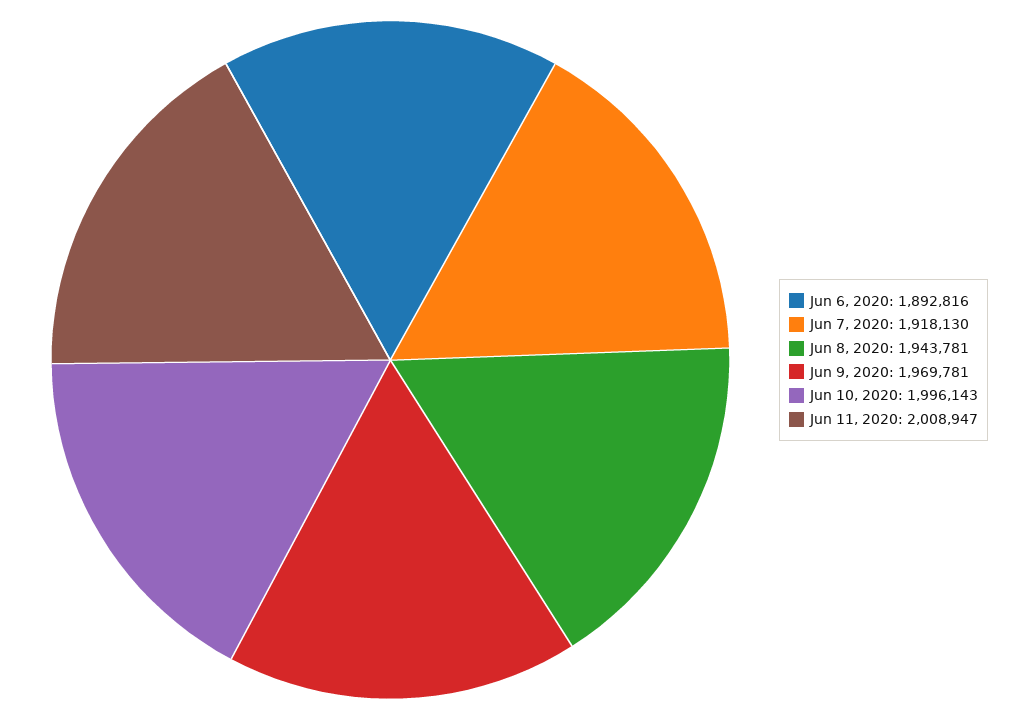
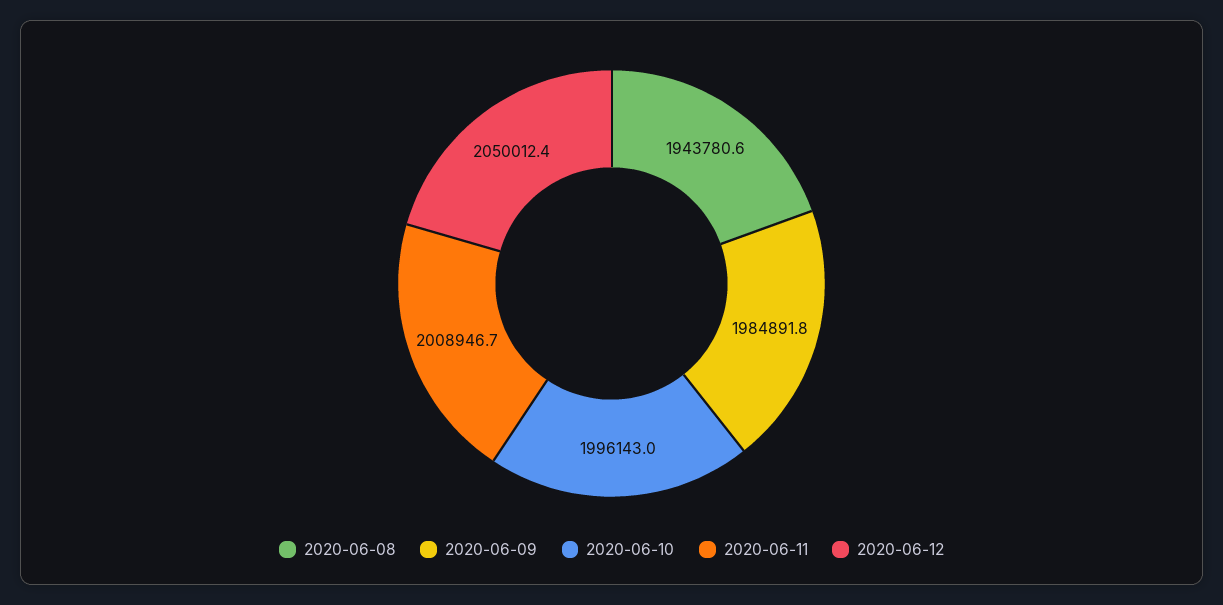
Jun 6, 2020: 1892816 -> none
Jun 7, 2020: 1918130 -> none
Jun 9, 2020: 1969781 -> 1984891.8
2020-06-12: none -> 2050012.4

